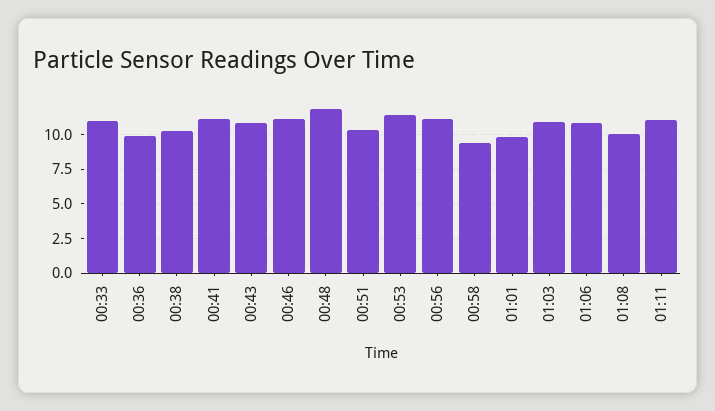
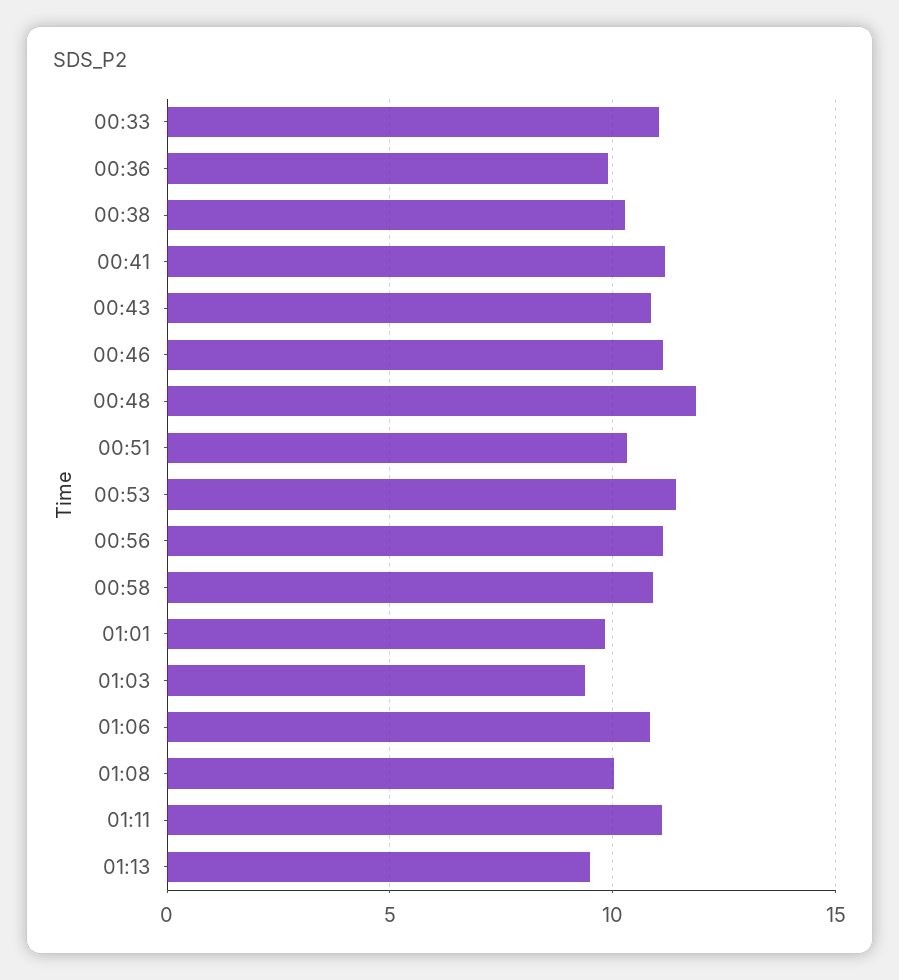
00:58: 9.5 -> 11
01:03: 11 -> 9.5
01:13: none -> 9.5

